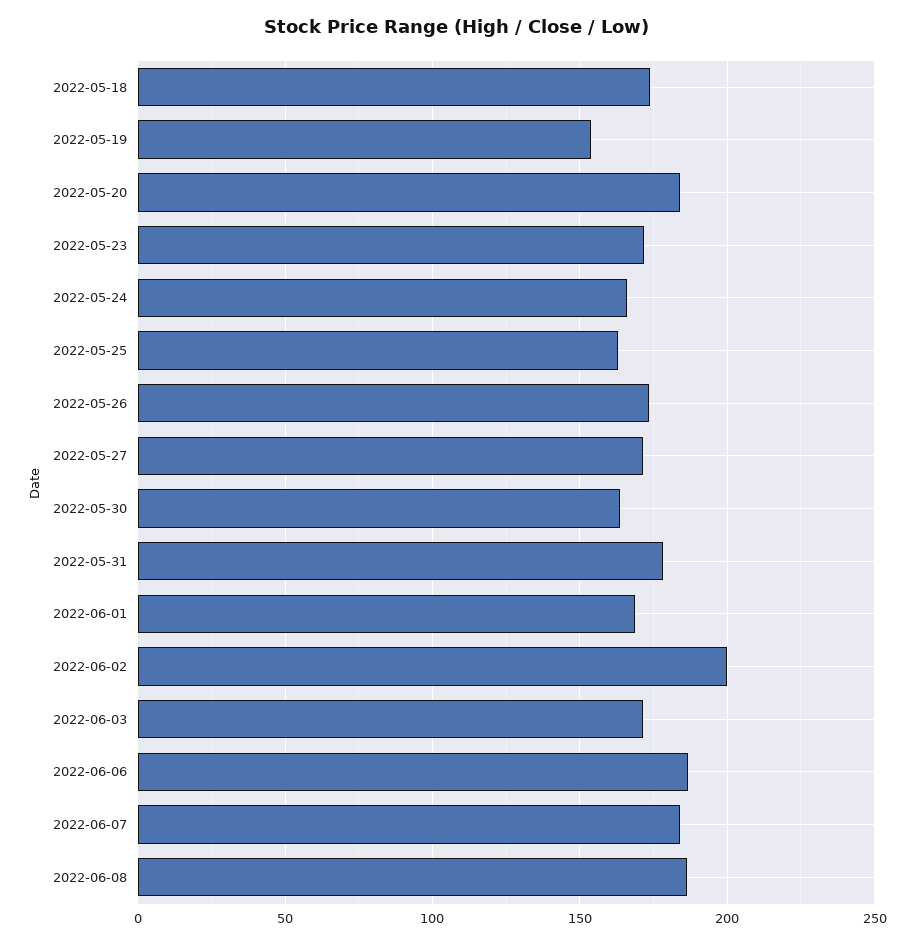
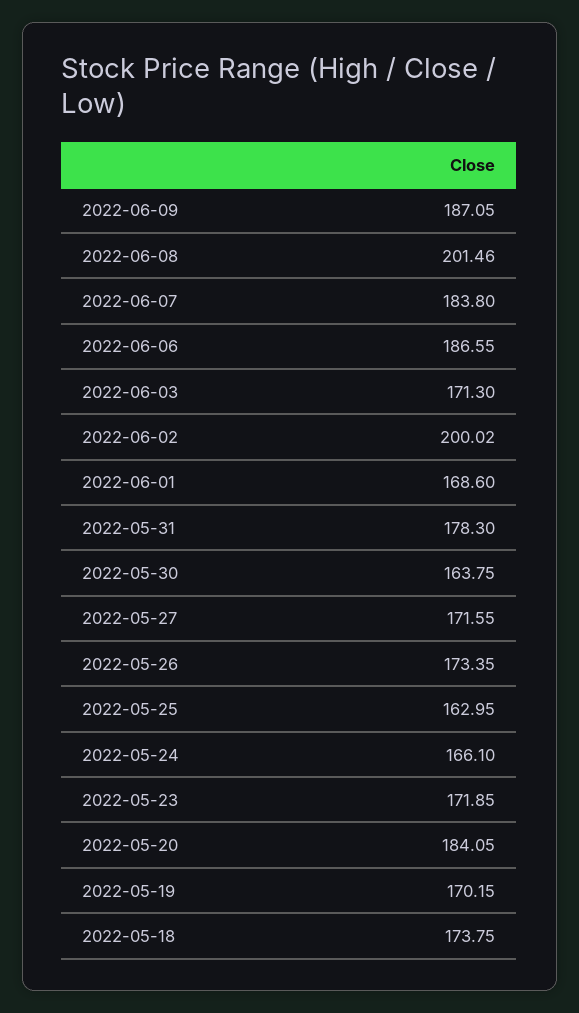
2022-05-19: 155 -> 170.15
2022-06-08: 185 -> 201.46
2022-06-09: none -> 187.05

